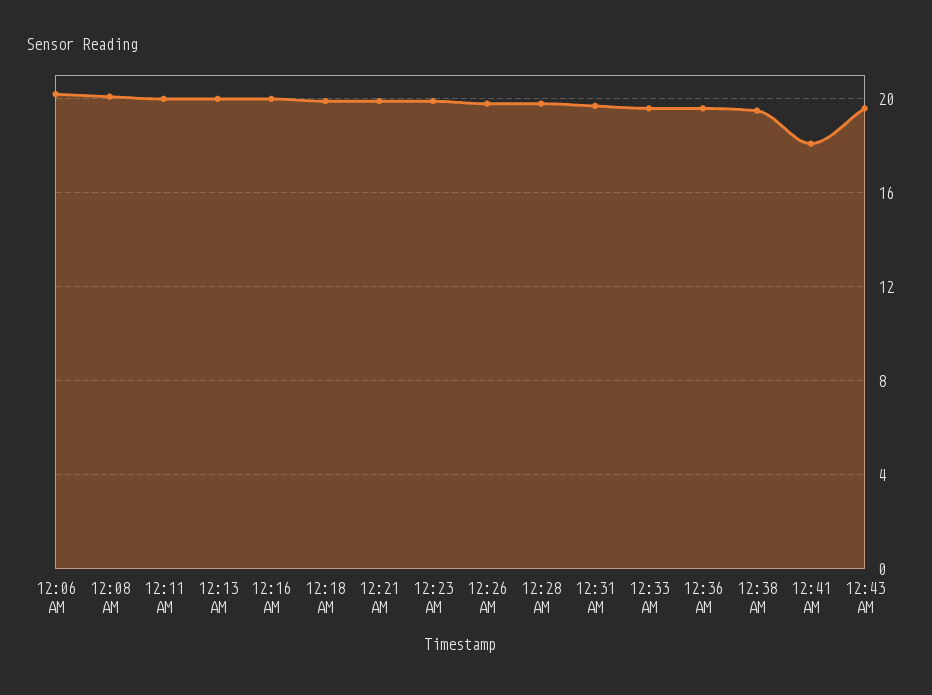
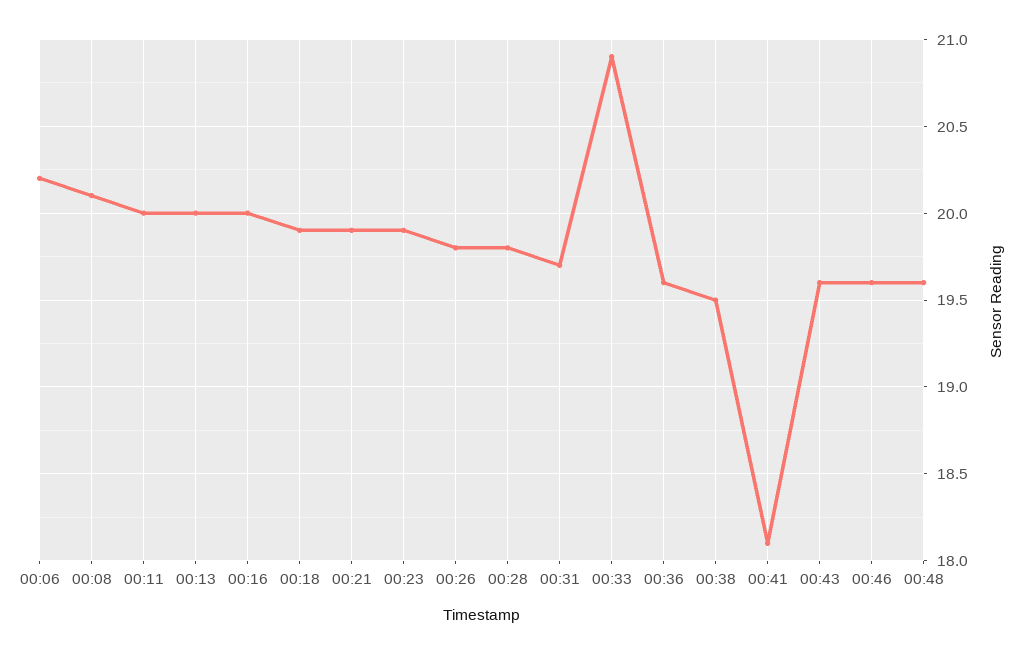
12:33 AM: 19.5 -> 20.9
00:46: none -> 19.6
00:48: none -> 19.6

